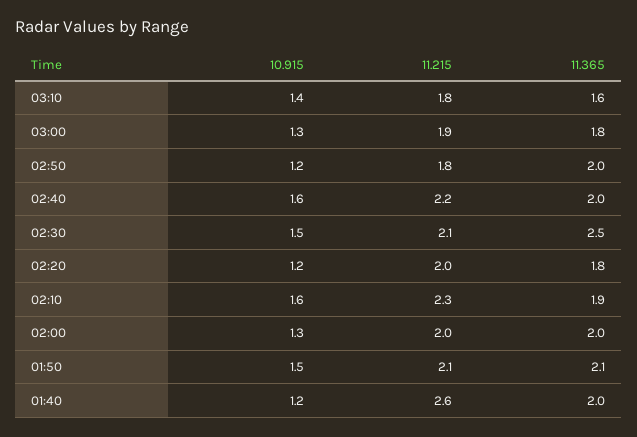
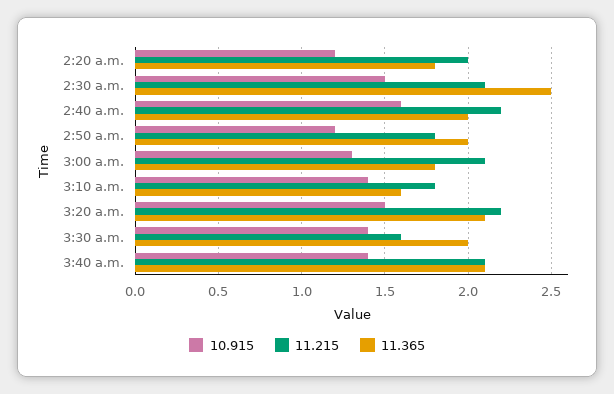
11.215, 03:00: 1.9 -> 2.1
10.915, 02:10: 1.6 -> none
11.215, 02:10: 2.3 -> none
11.365, 02:10: 1.9 -> none
10.915, 02:00: 1.3 -> none
11.215, 02:00: 2 -> none
11.365, 02:00: 2 -> none
10.915, 01:50: 1.5 -> none
11.215, 01:50: 2.1 -> none
11.365, 01:50: 2.1 -> none
10.915, 01:40: 1.2 -> none
11.215, 01:40: 2.6 -> none
11.365, 01:40: 2 -> none
10.915, 3:20 a.m.: none -> 1.5
11.215, 3:20 a.m.: none -> 2.2
11.365, 3:20 a.m.: none -> 2.1
10.915, 3:30 a.m.: none -> 1.4
11.215, 3:30 a.m.: none -> 1.6
11.365, 3:30 a.m.: none -> 2
10.915, 3:40 a.m.: none -> 1.4
11.215, 3:40 a.m.: none -> 2.1
11.365, 3:40 a.m.: none -> 2.1

